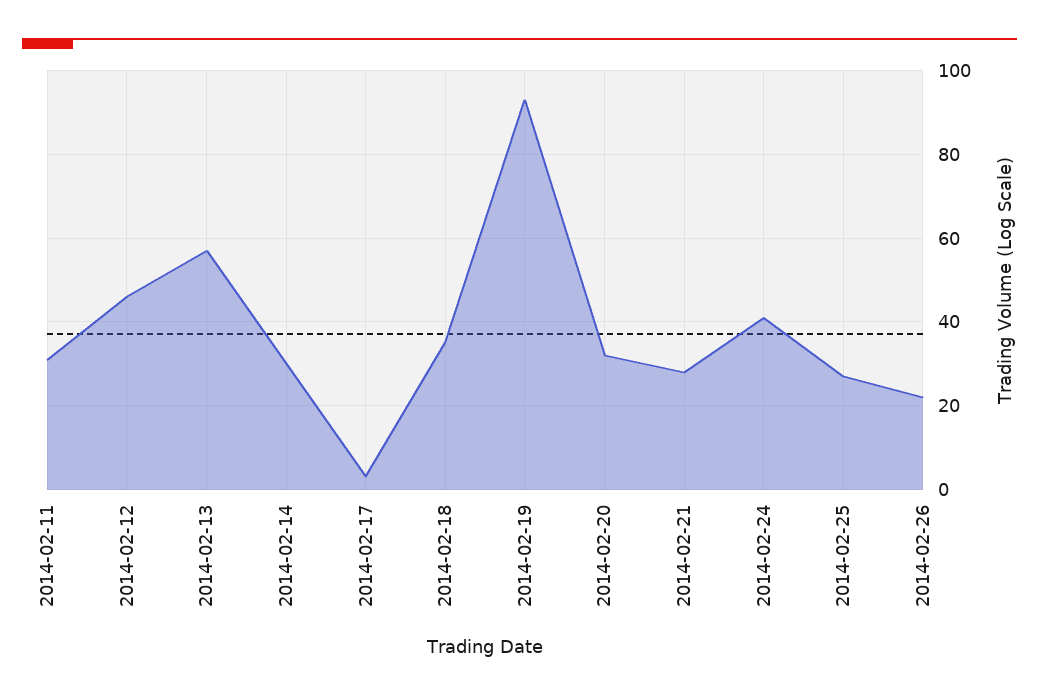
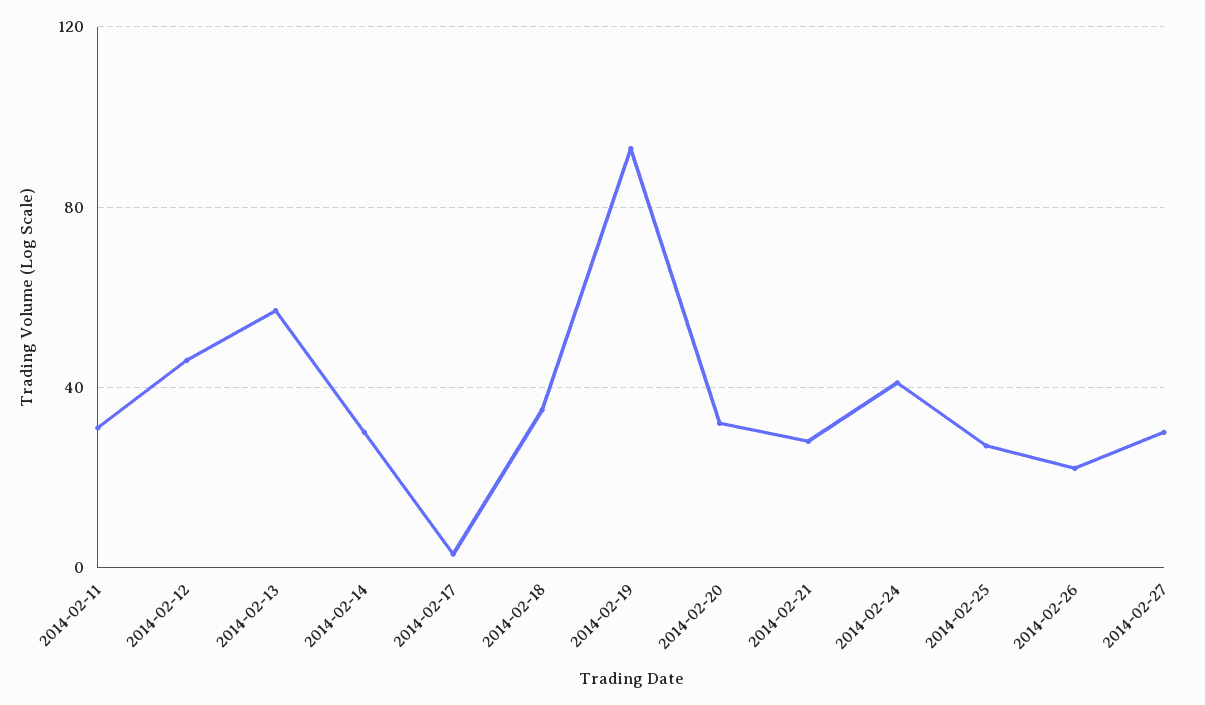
2014-02-27: none -> 30

